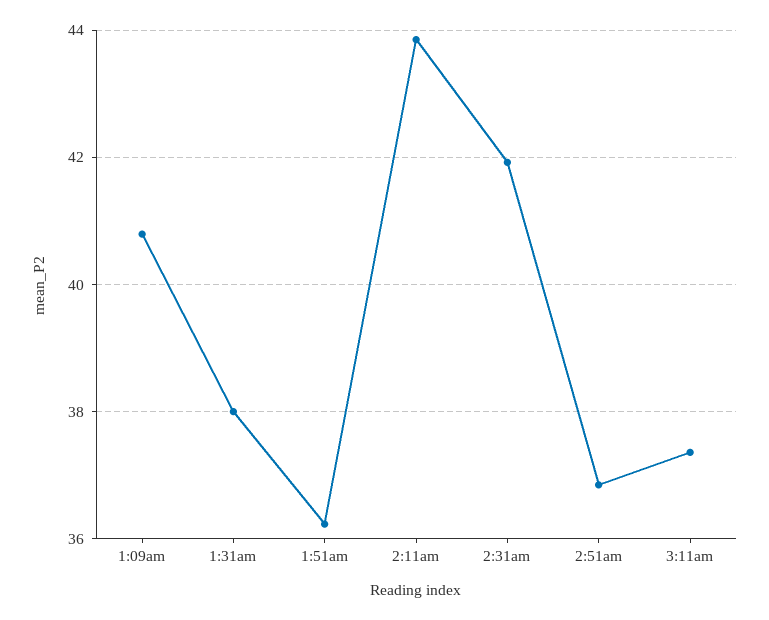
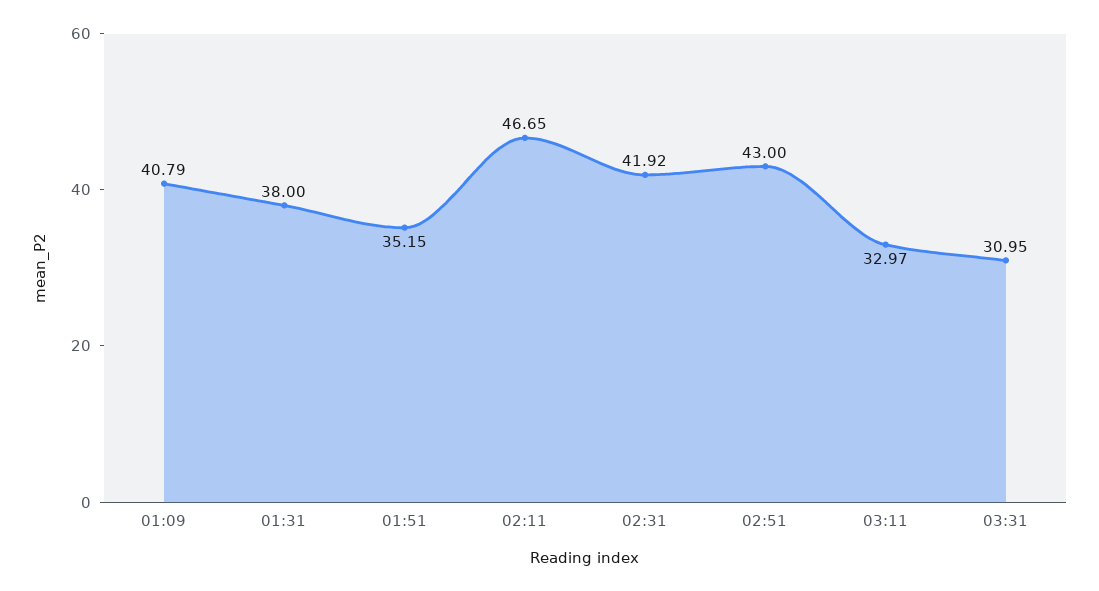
1:51am: 36.2 -> 35.15
2:11am: 43.8 -> 46.65
2:51am: 36.8 -> 43
3:11am: 37.4 -> 32.97
03:31: none -> 30.95

